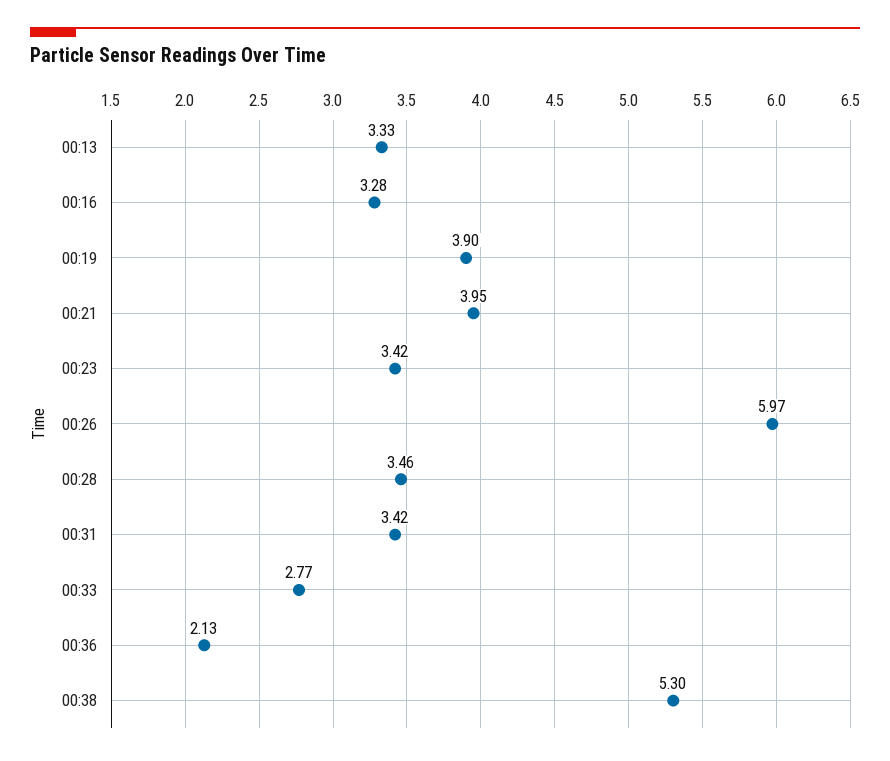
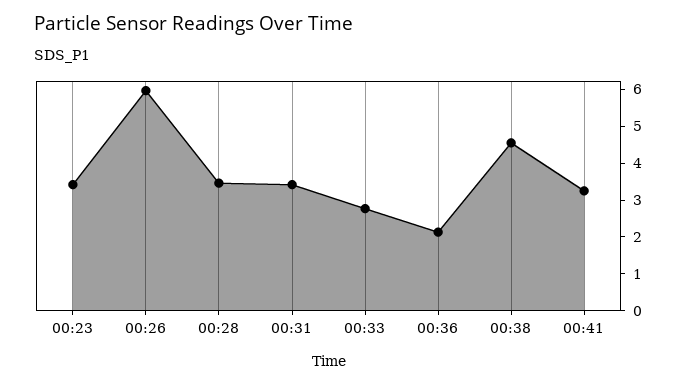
00:13: 3.33 -> none
00:16: 3.28 -> none
00:19: 3.9 -> none
00:21: 3.95 -> none
00:38: 5.3 -> 4.5
00:41: none -> 3.25

